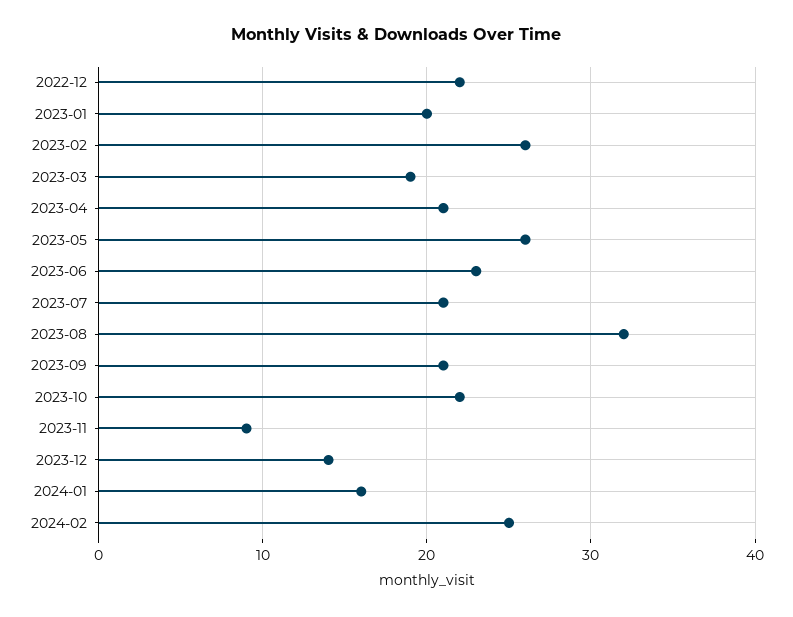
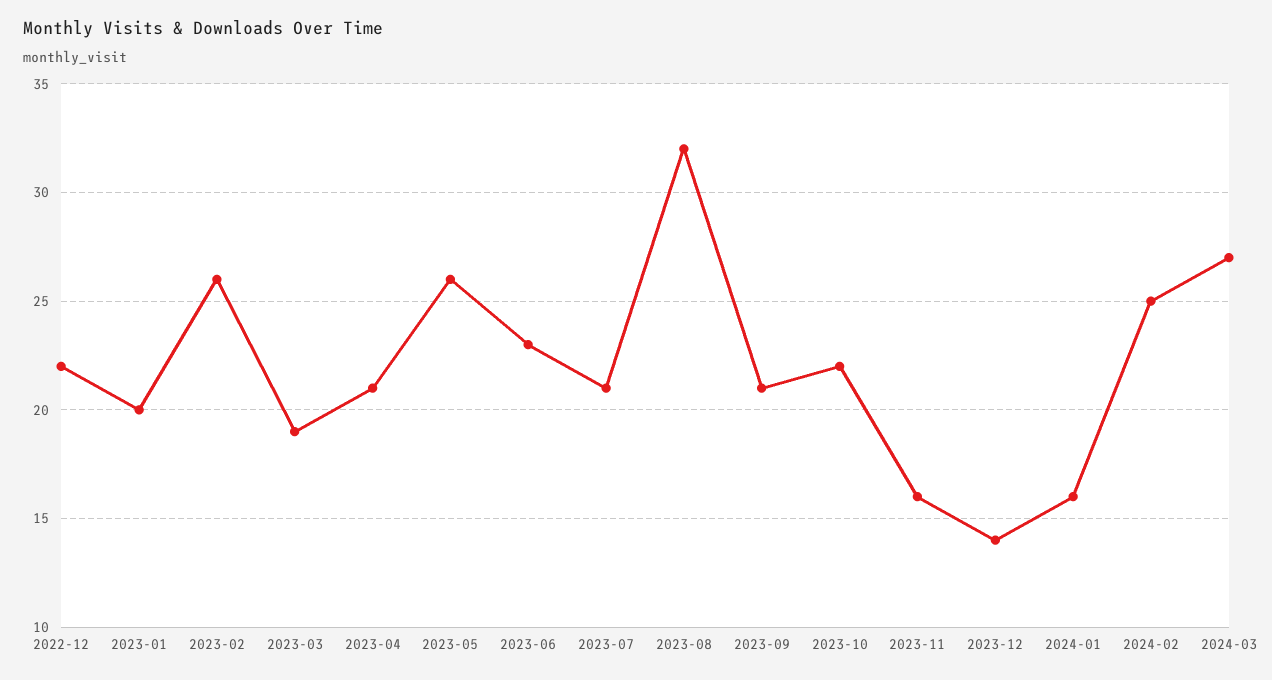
2023-11: 9 -> 16
2024-03: none -> 27

